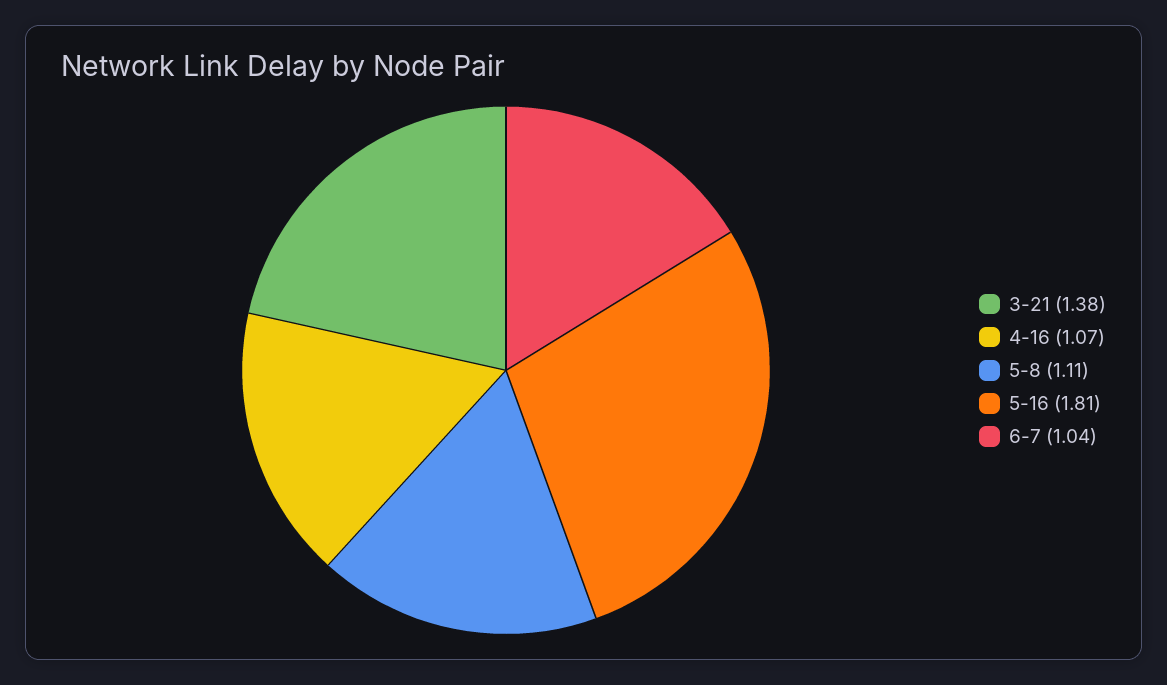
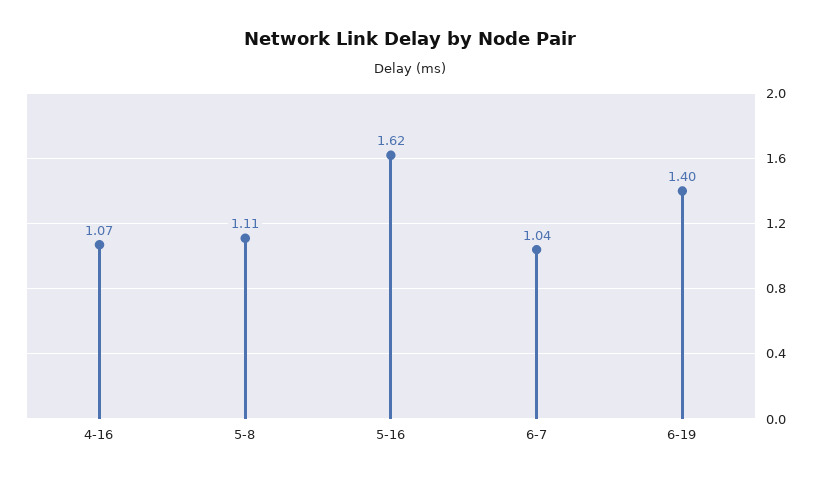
3-21: 1.38 -> none
5-16: 1.81 -> 1.62
6-19: none -> 1.4

